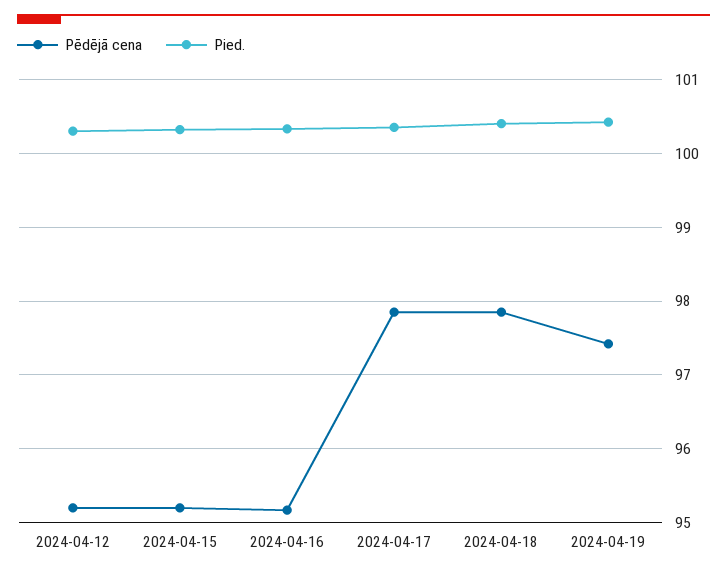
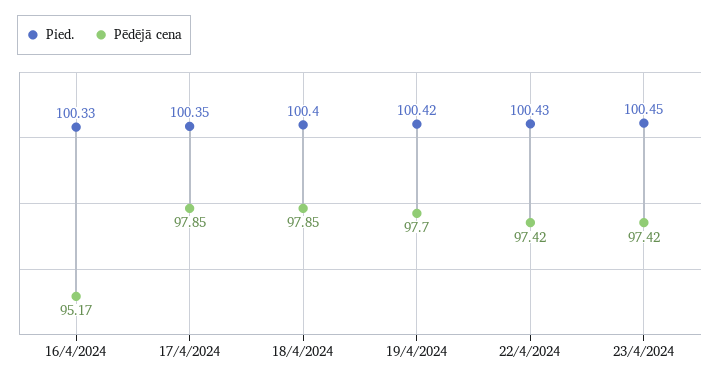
Pēdējā cena, 2024-04-12: 95.2 -> none
Pied., 2024-04-12: 100.3 -> none
Pēdējā cena, 2024-04-15: 95.2 -> none
Pied., 2024-04-15: 100.3 -> none
Pēdējā cena, 2024-04-19: 97.4 -> 97.7
Pied., 22/4/2024: none -> 100.43
Pēdējā cena, 22/4/2024: none -> 97.42
Pied., 23/4/2024: none -> 100.45
Pēdējā cena, 23/4/2024: none -> 97.42

